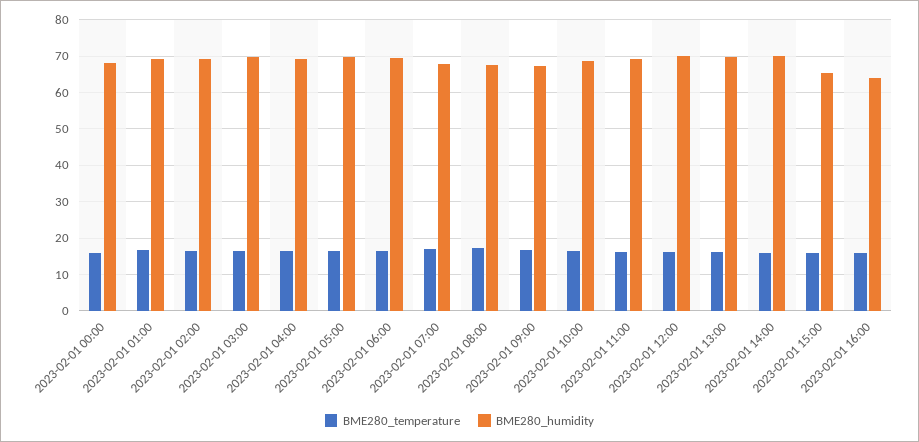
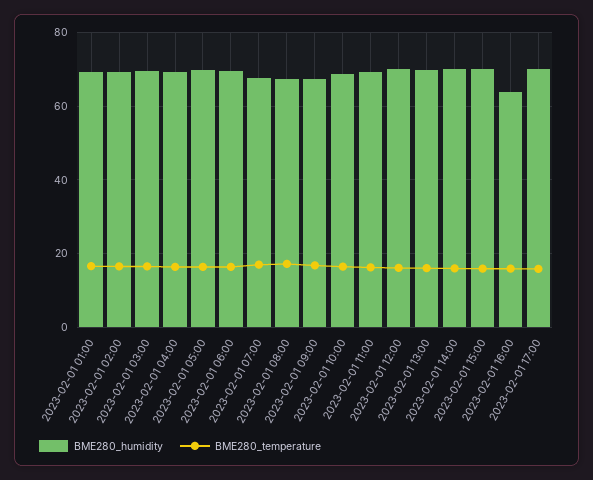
BME280_temperature, 2023-02-01 00:00: 16 -> none
BME280_humidity, 2023-02-01 00:00: 68 -> none
BME280_humidity, 2023-02-01 15:00: 66 -> 70
BME280_humidity, 2023-02-01 17:00: none -> 70
BME280_temperature, 2023-02-01 17:00: none -> 16

